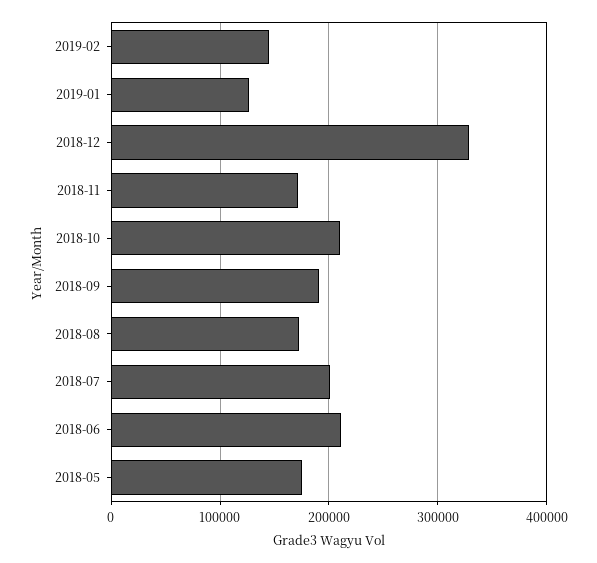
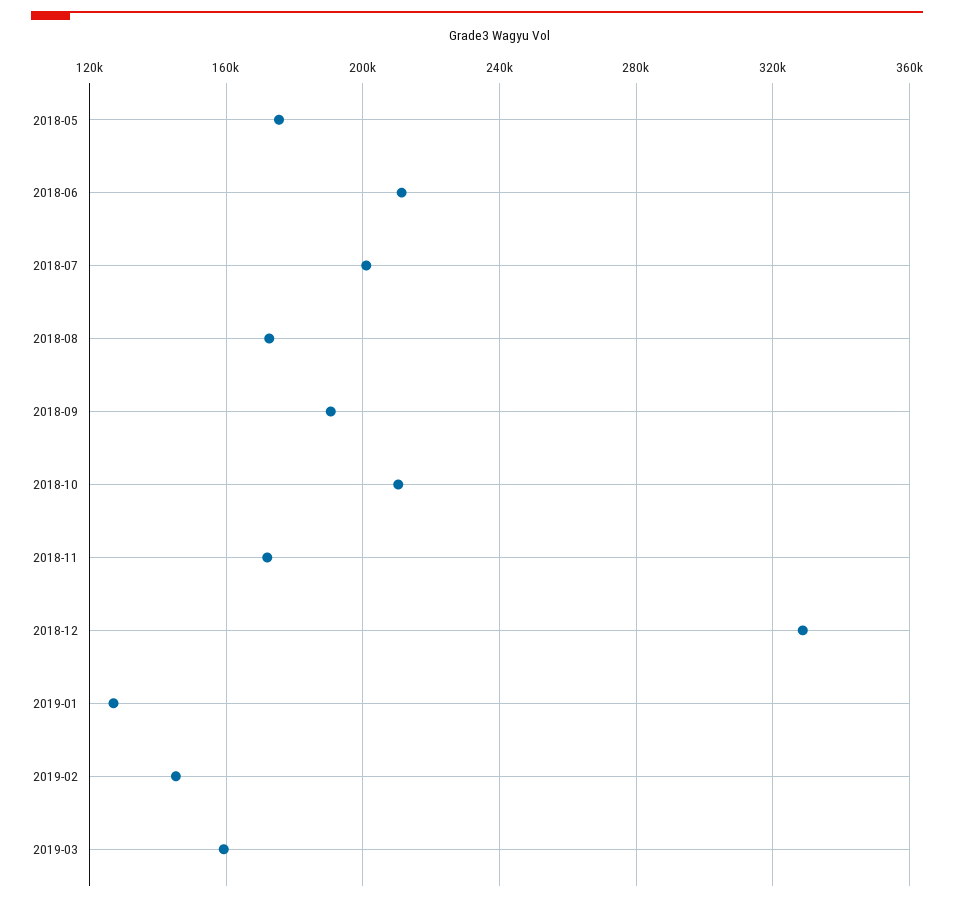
2019-03: none -> 160000

